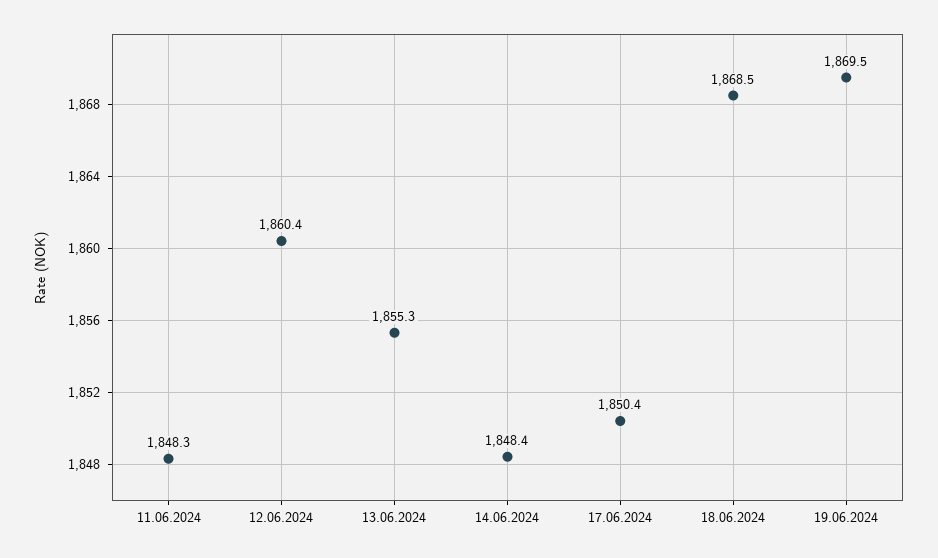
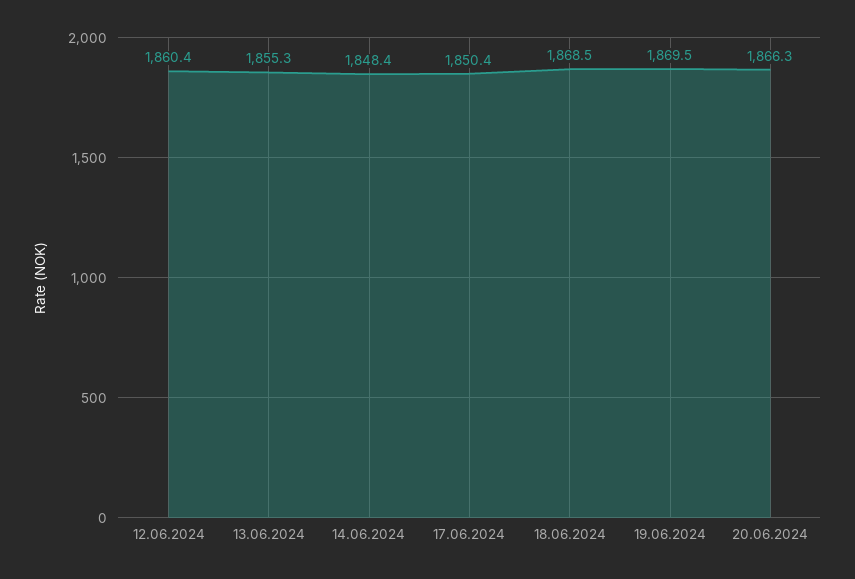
11.06.2024: 1848.3 -> none
20.06.2024: none -> 1866.3

